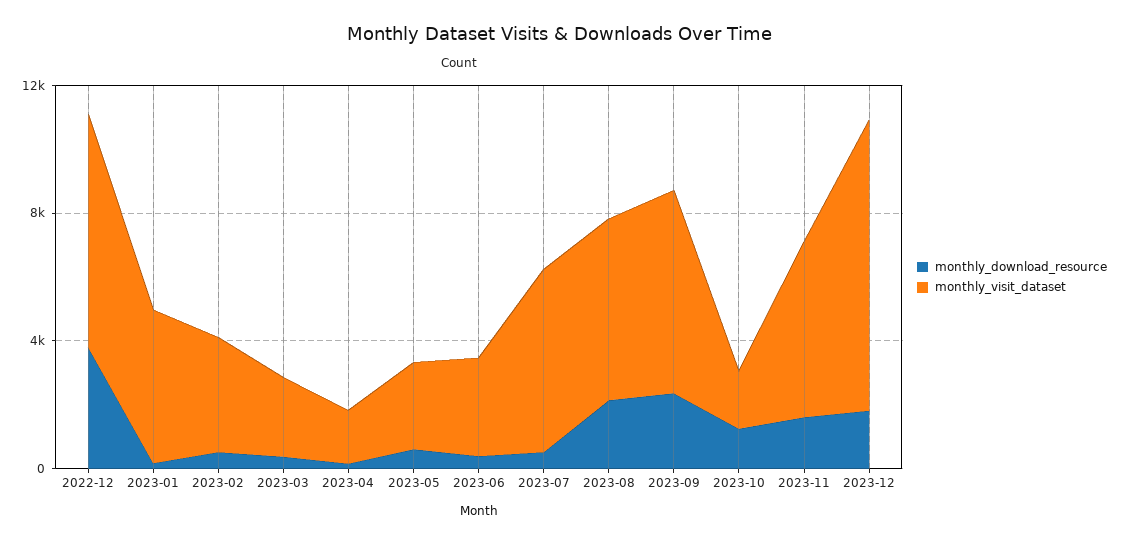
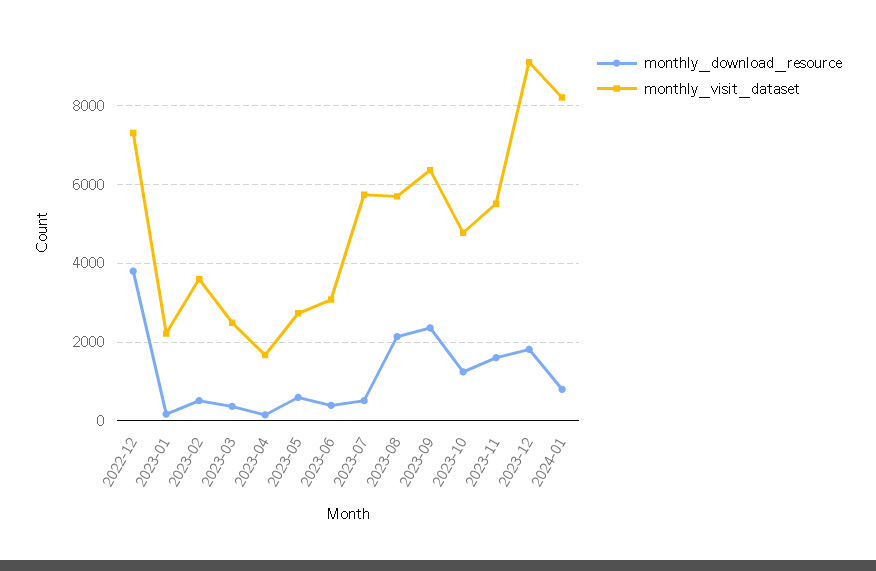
monthly_visit_dataset, 2023-01: 5000 -> 2200
monthly_visit_dataset, 2023-10: 2000 -> 4800
monthly_download_resource, 2024-01: none -> 800
monthly_visit_dataset, 2024-01: none -> 8200

